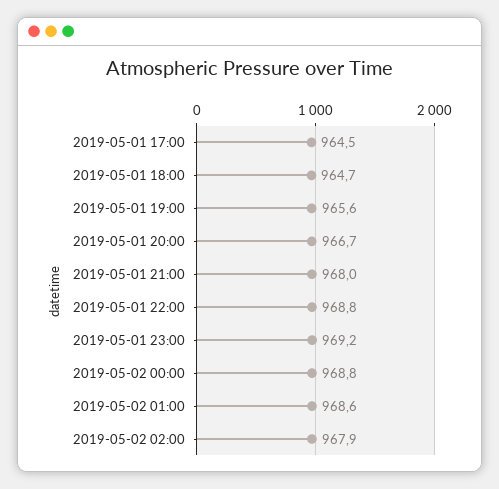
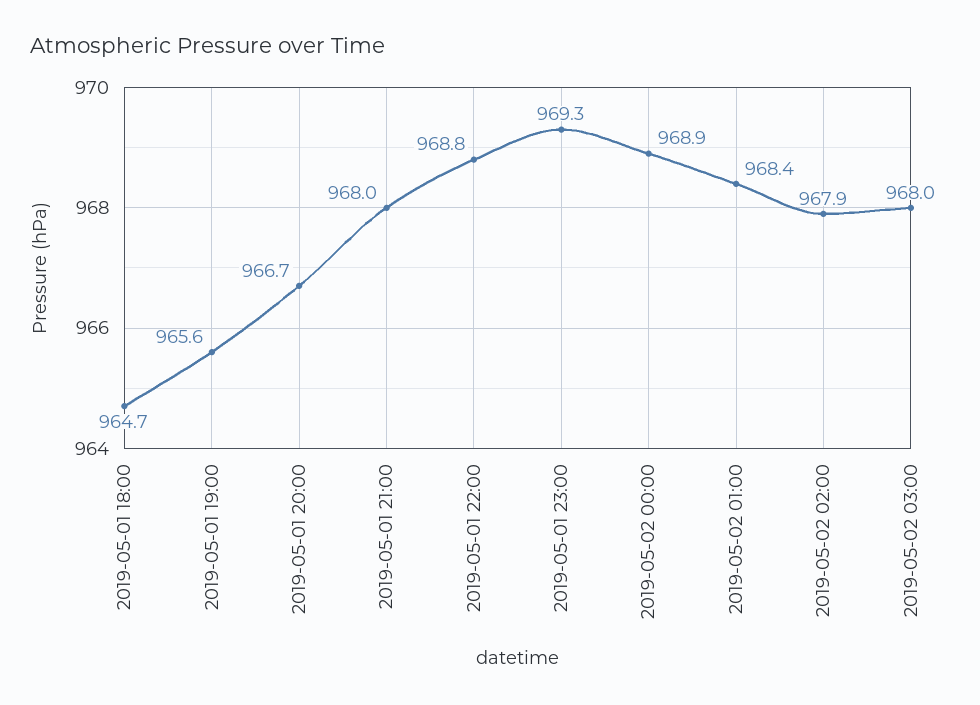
2019-05-01 17:00: 964.5 -> none
2019-05-01 23:00: 969.2 -> 969.3
2019-05-02 00:00: 968.8 -> 968.9
2019-05-02 01:00: 968.6 -> 968.4
2019-05-02 03:00: none -> 968

